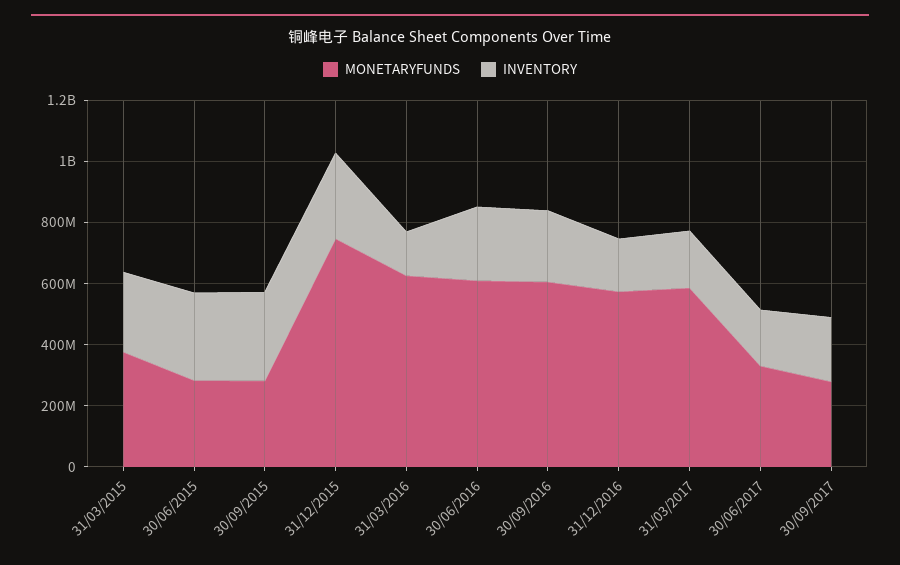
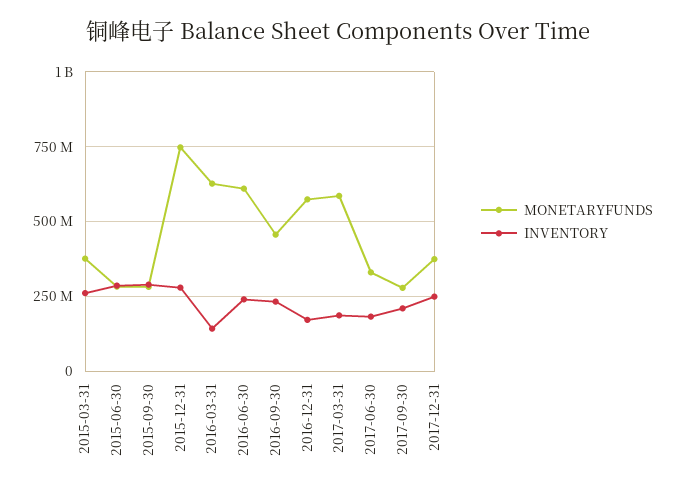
MONETARYFUNDS, 30/09/2016: 600000000 -> 450000000
MONETARYFUNDS, 2017-12-31: none -> 375000000
INVENTORY, 2017-12-31: none -> 250000000

